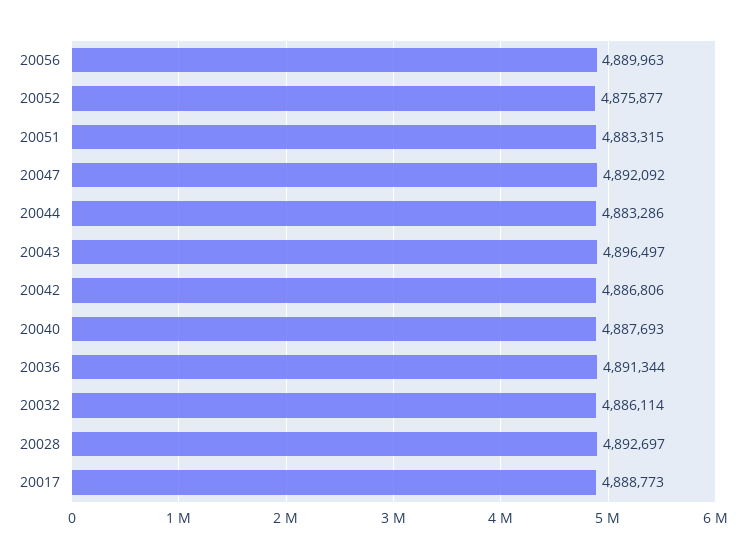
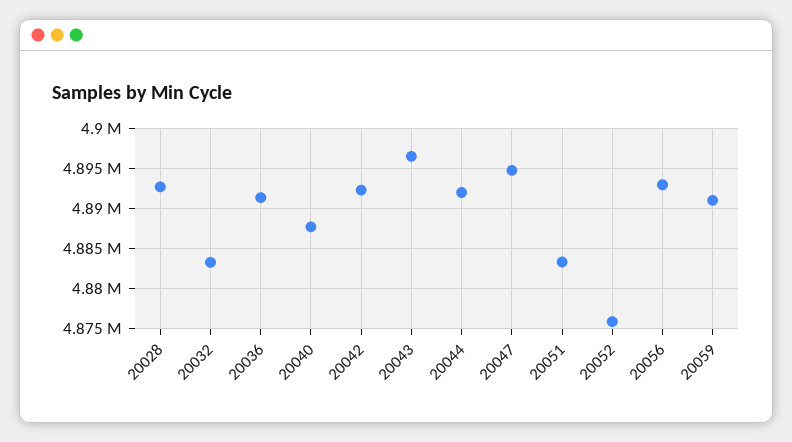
20056: 4889963 -> 4893000
20047: 4892092 -> 4895000
20044: 4883286 -> 4892000
20042: 4886806 -> 4892000
20032: 4886114 -> 4883000
20017: 4888773 -> none
20059: none -> 4891000

